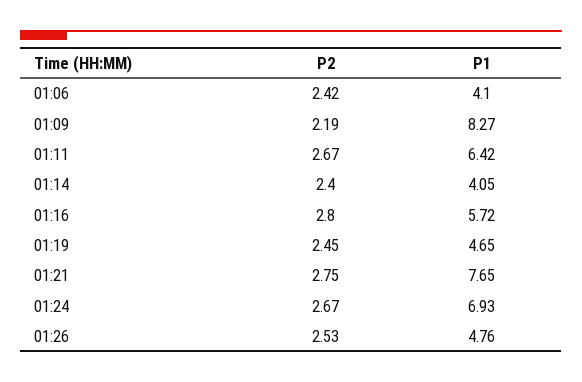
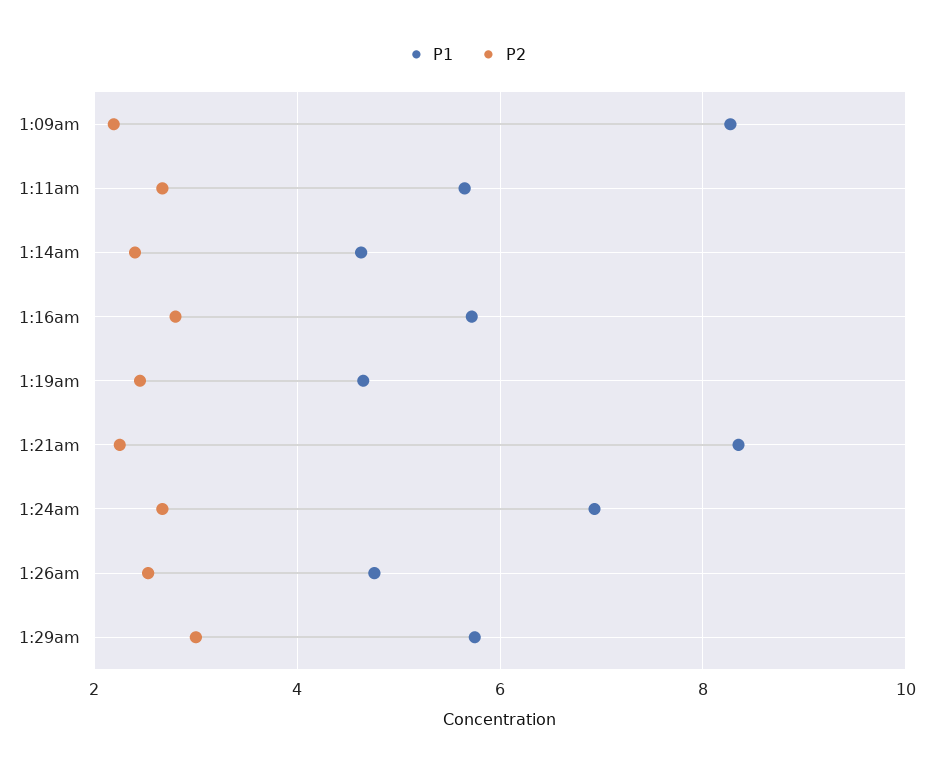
P2, 01:06: 2.42 -> none
P1, 01:06: 4.1 -> none
P1, 01:11: 6.42 -> 5.6
P1, 01:14: 4.05 -> 4.6
P2, 01:21: 2.75 -> 2.2
P1, 01:21: 7.65 -> 8.4
P1, 1:29am: none -> 5.8
P2, 1:29am: none -> 3

